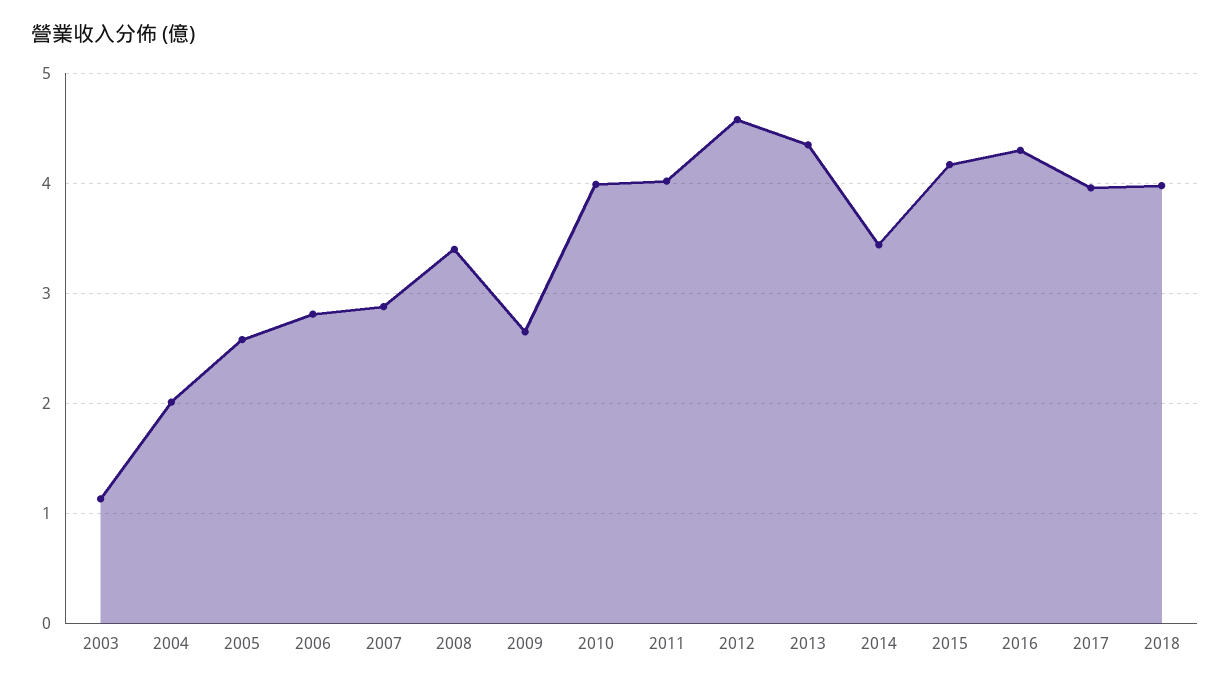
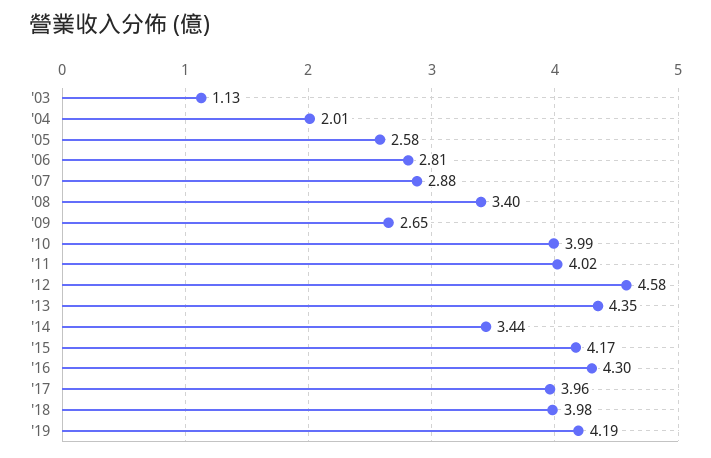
'19: none -> 4.19

